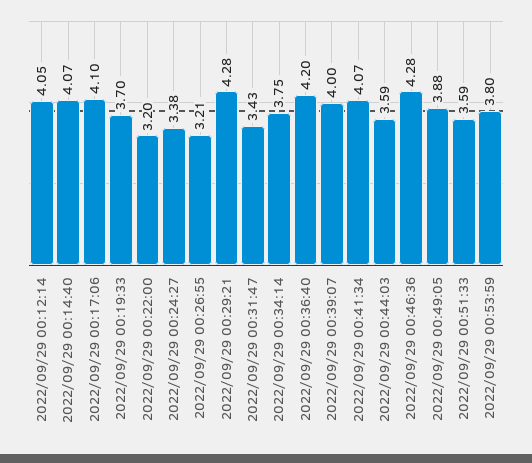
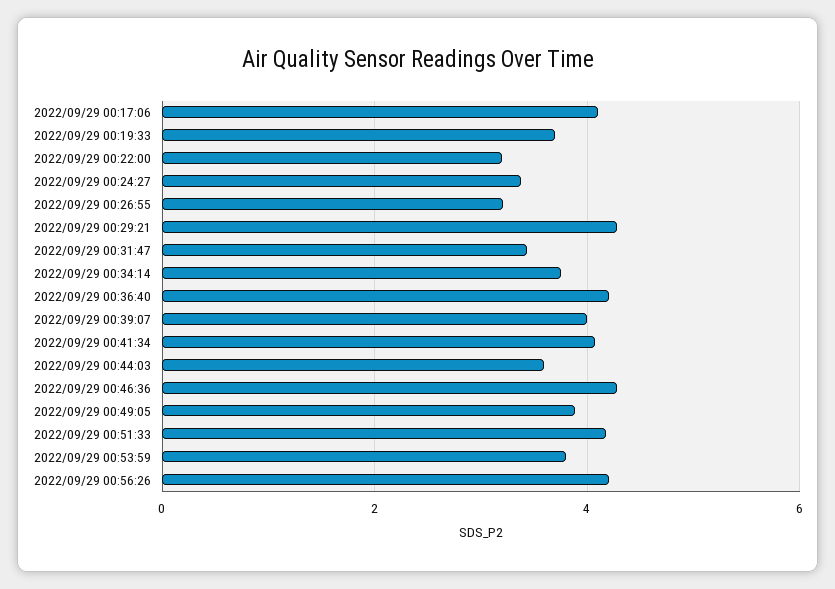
2022/09/29 00:12:14: 4.05 -> none
2022/09/29 00:14:40: 4.07 -> none
2022/09/29 00:51:33: 3.59 -> 4.2
2022/09/29 00:56:26: none -> 4.2

